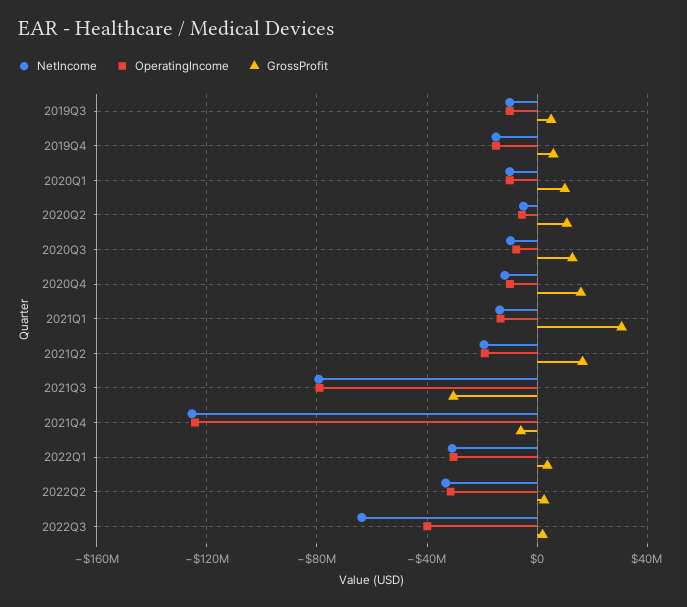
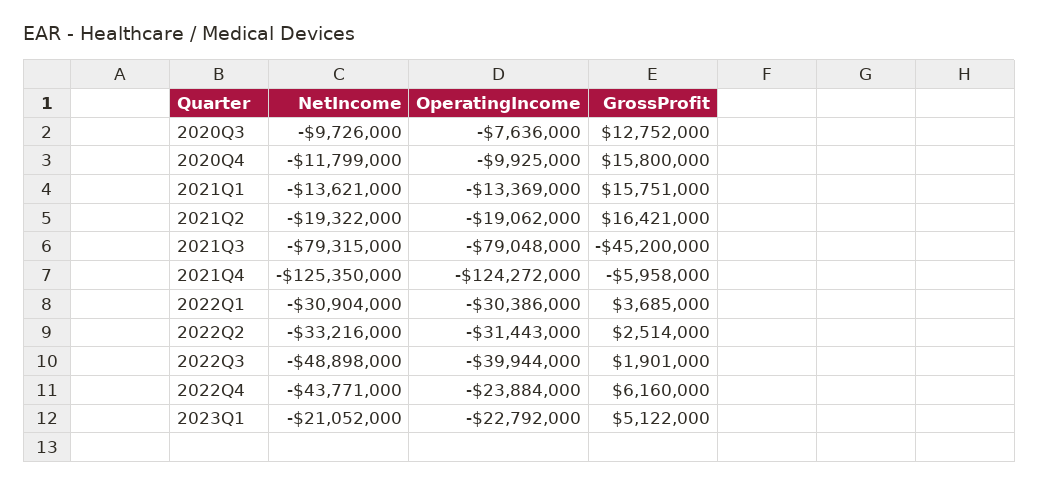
NetIncome, 2019Q3: -10000000 -> none
OperatingIncome, 2019Q3: -10000000 -> none
GrossProfit, 2019Q3: 5000000 -> none
NetIncome, 2019Q4: -15000000 -> none
OperatingIncome, 2019Q4: -15000000 -> none
GrossProfit, 2019Q4: 5000000 -> none
NetIncome, 2020Q1: -10000000 -> none
OperatingIncome, 2020Q1: -10000000 -> none
GrossProfit, 2020Q1: 10000000 -> none
NetIncome, 2020Q2: -5000000 -> none
OperatingIncome, 2020Q2: -5000000 -> none
GrossProfit, 2020Q2: 10000000 -> none
GrossProfit, 2021Q1: 30000000 -> 15751000
GrossProfit, 2021Q3: -30000000 -> -45200000
NetIncome, 2022Q3: -65000000 -> -48898000
NetIncome, 2022Q4: none -> -43771000
OperatingIncome, 2022Q4: none -> -23884000
GrossProfit, 2022Q4: none -> 6160000
NetIncome, 2023Q1: none -> -21052000
OperatingIncome, 2023Q1: none -> -22792000
GrossProfit, 2023Q1: none -> 5122000

